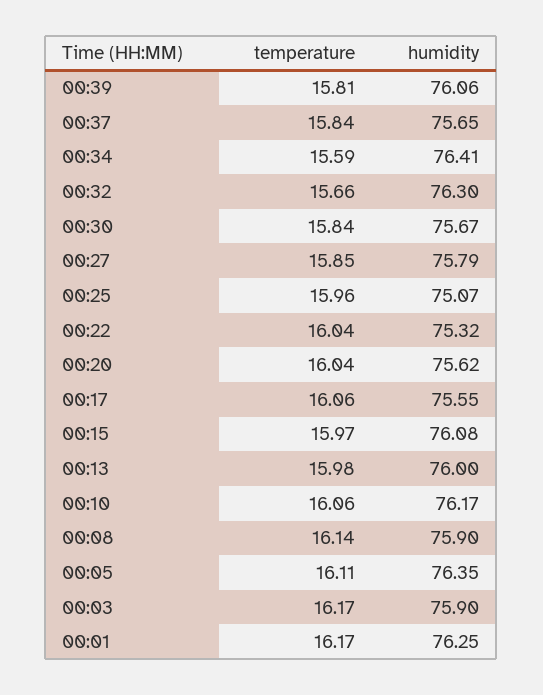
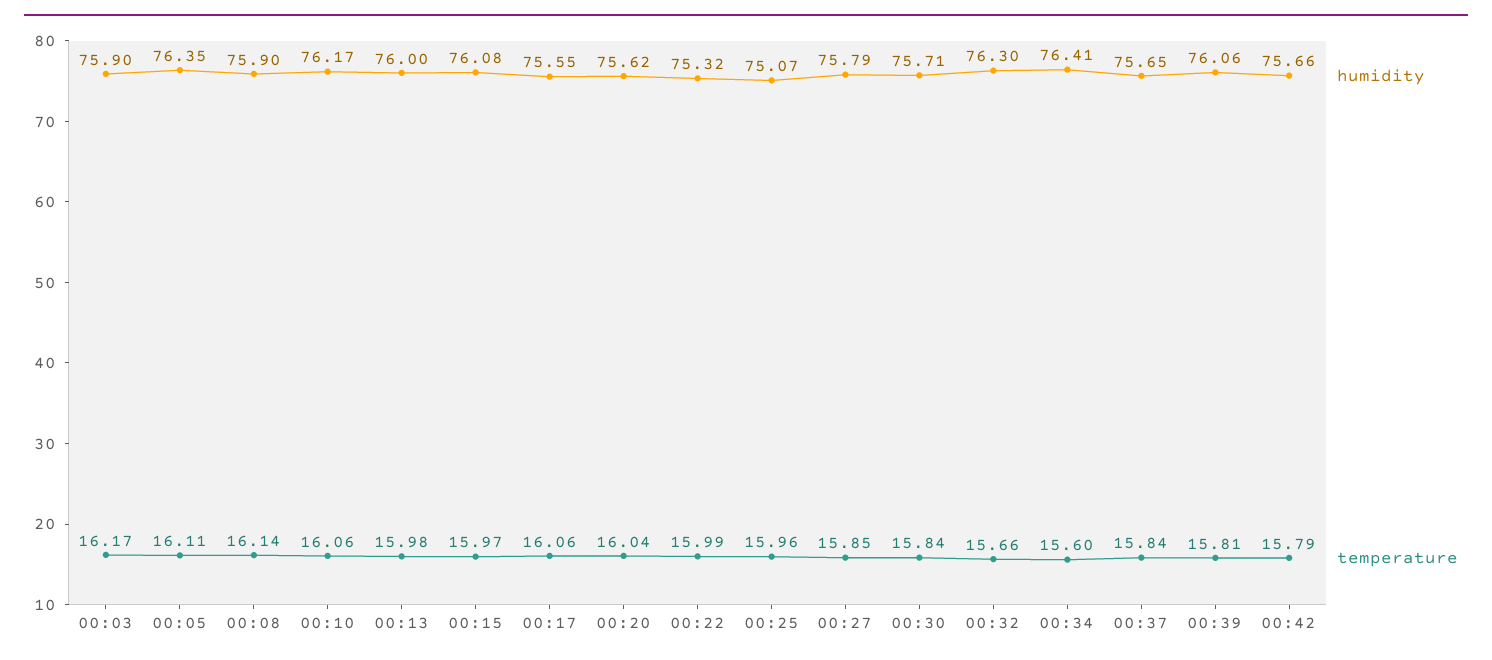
temperature, 00:34: 15.59 -> 15.6
humidity, 00:30: 75.67 -> 75.71
temperature, 00:22: 16.04 -> 15.99
temperature, 00:01: 16.17 -> none
humidity, 00:01: 76.25 -> none
humidity, 00:42: none -> 75.66
temperature, 00:42: none -> 15.79

